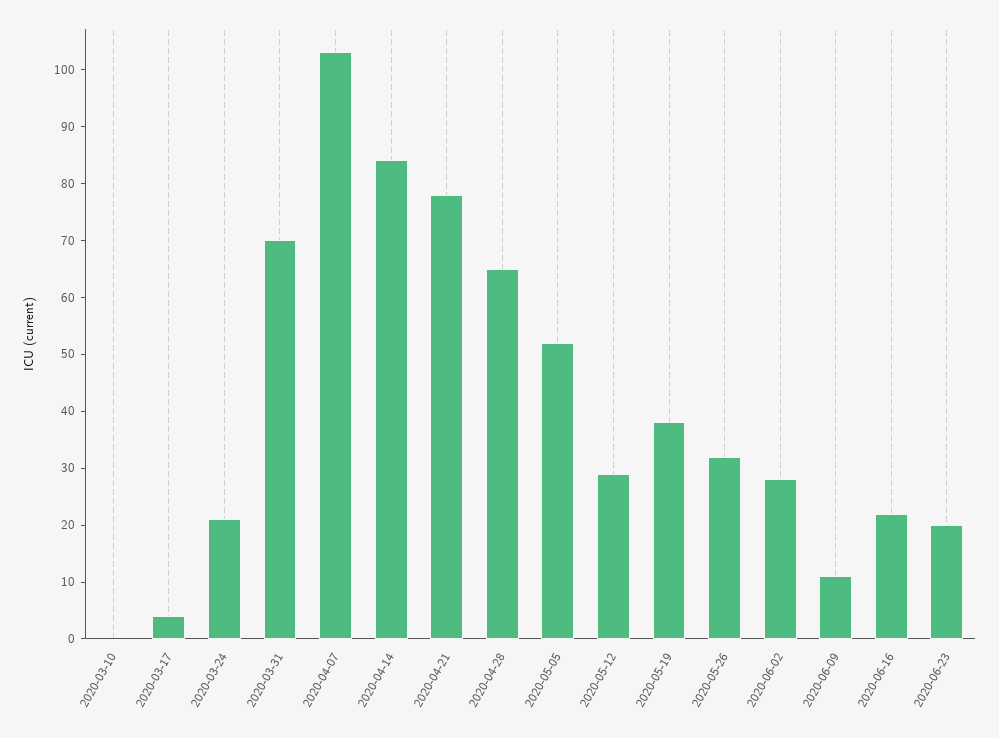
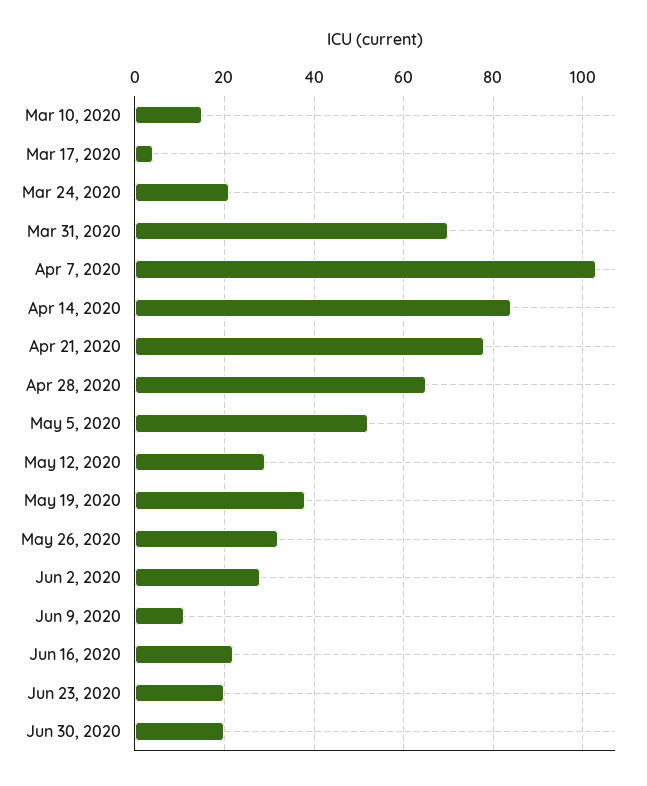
2020-03-10: 0 -> 15
Jun 30, 2020: none -> 20

